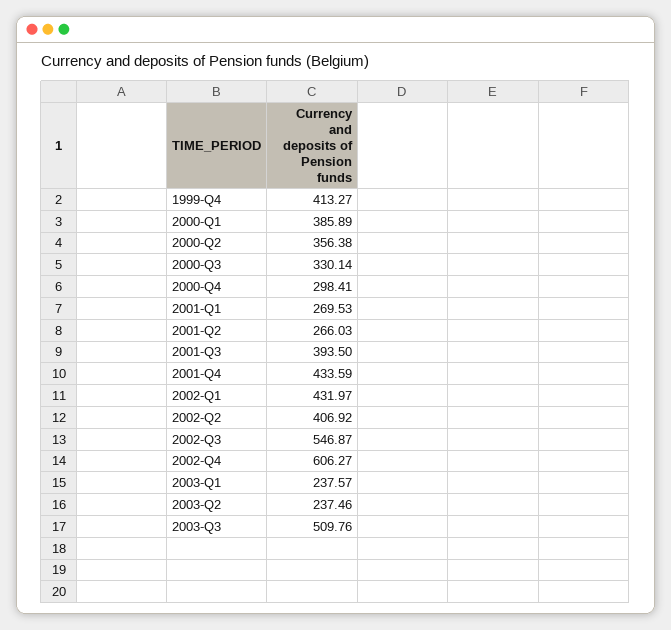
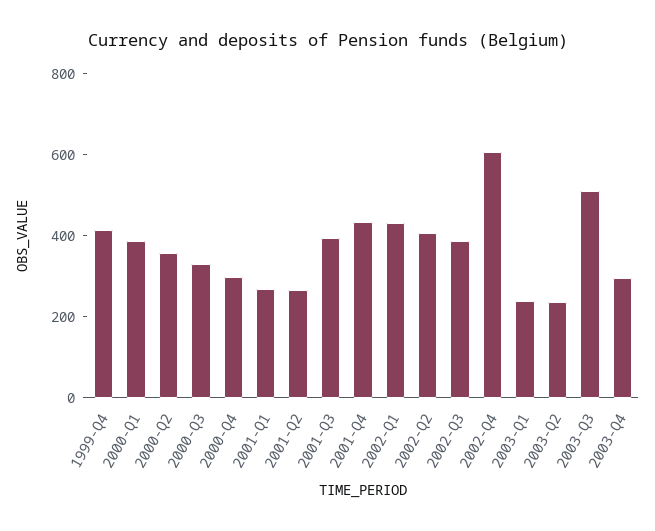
2002-Q3: 546.87 -> 400
2003-Q4: none -> 300

